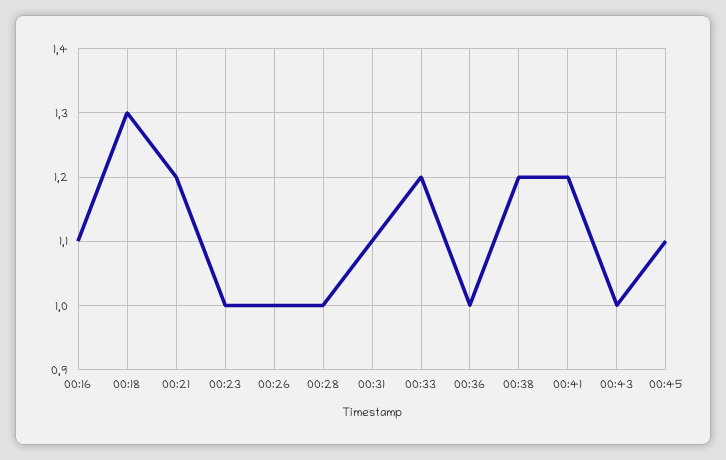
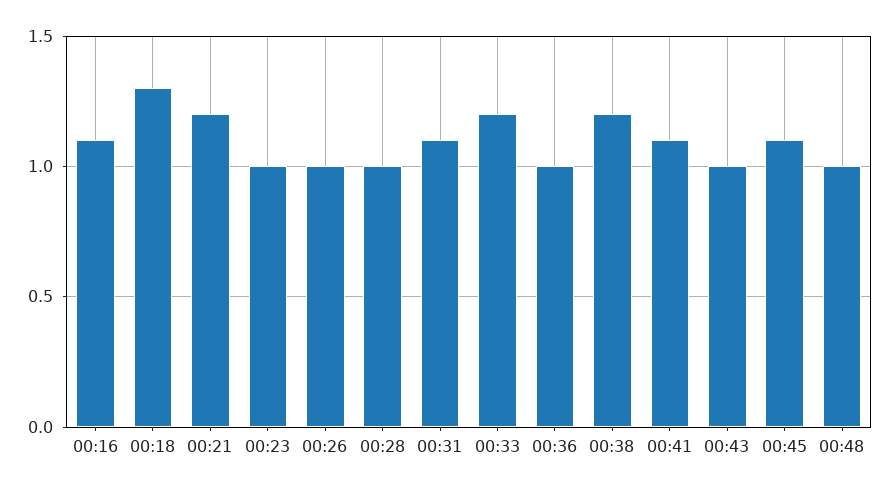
00:41: 1.2 -> 1.1
00:48: none -> 1

